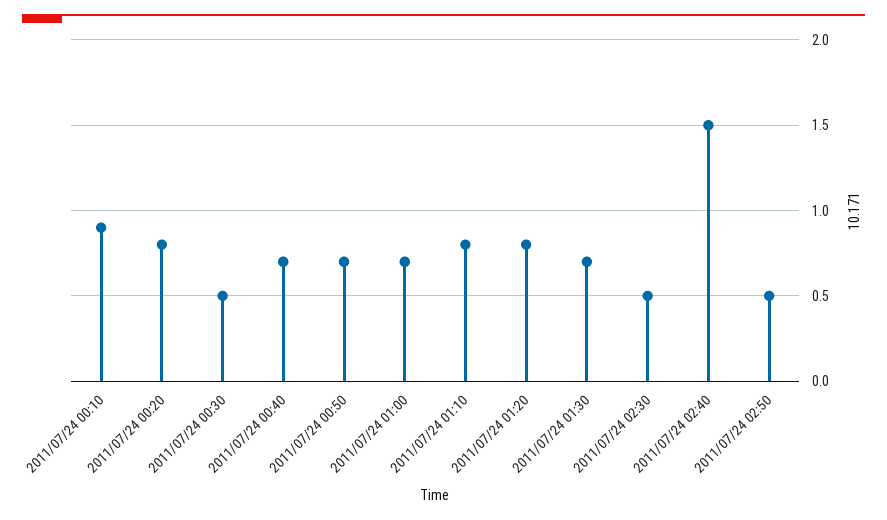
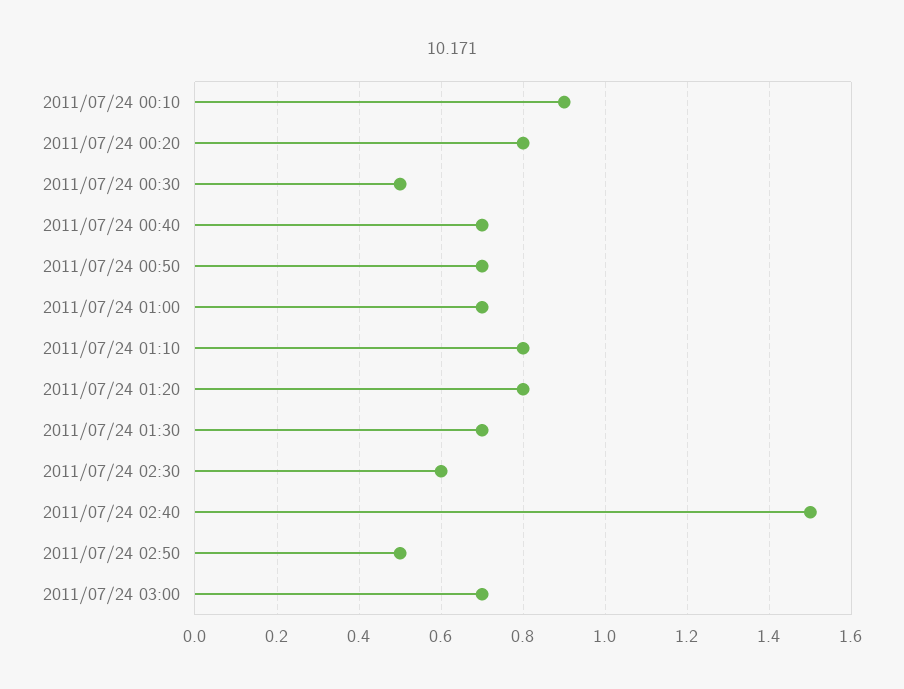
2011/07/24 02:30: 0.5 -> 0.6
2011/07/24 03:00: none -> 0.7

